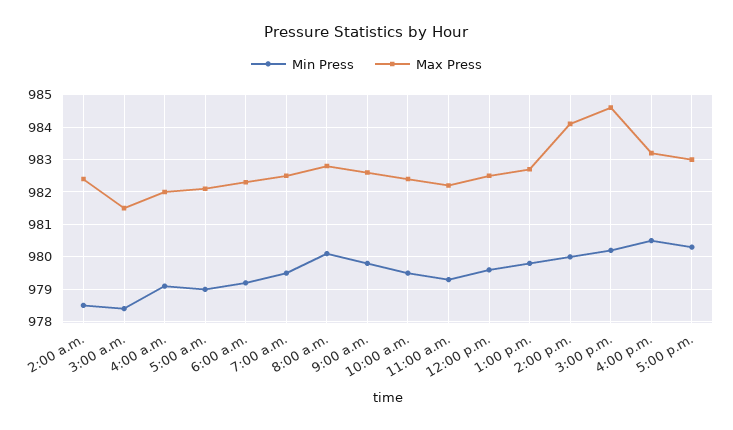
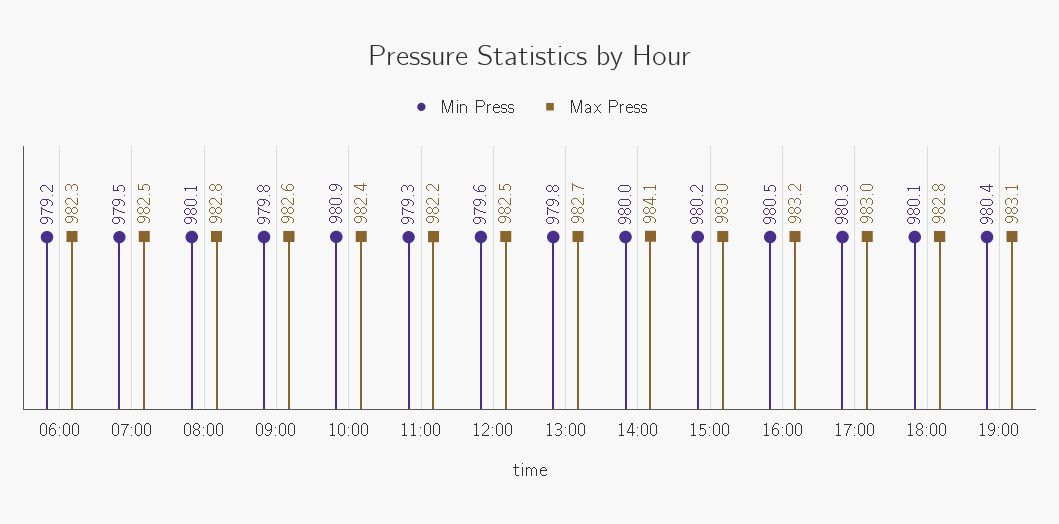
Min Press, 2:00 a.m.: 978.5 -> none
Max Press, 2:00 a.m.: 982.5 -> none
Min Press, 3:00 a.m.: 978.5 -> none
Max Press, 3:00 a.m.: 981.5 -> none
Min Press, 4:00 a.m.: 979 -> none
Max Press, 4:00 a.m.: 982 -> none
Min Press, 5:00 a.m.: 979 -> none
Max Press, 5:00 a.m.: 982 -> none
Min Press, 10:00 a.m.: 979.5 -> 980.9
Max Press, 3:00 p.m.: 984.5 -> 983
Min Press, 18:00: none -> 980.1
Max Press, 18:00: none -> 982.8
Min Press, 19:00: none -> 980.4
Max Press, 19:00: none -> 983.1

